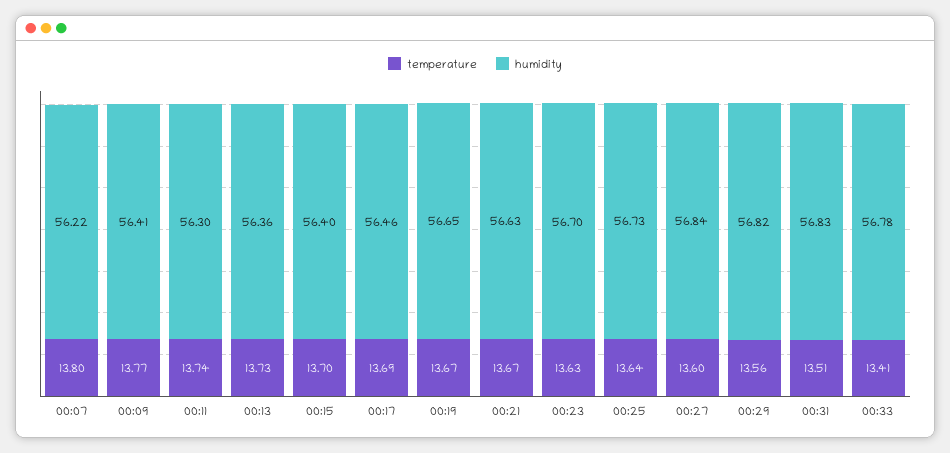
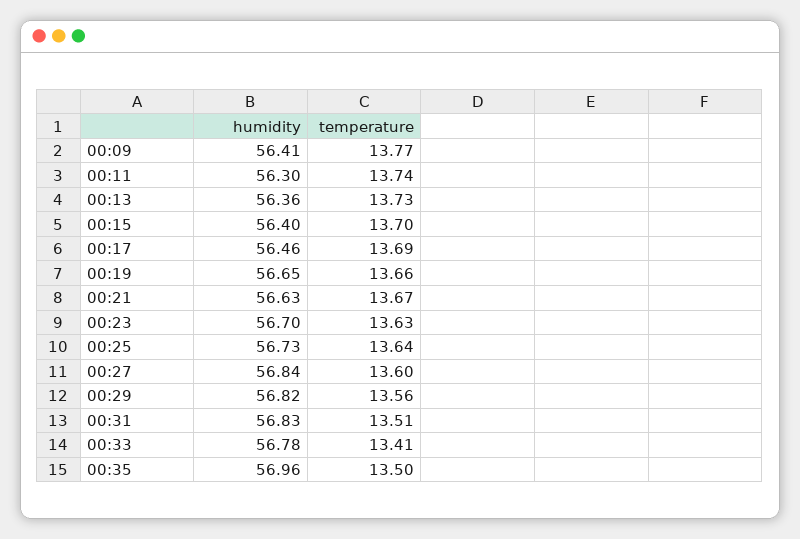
temperature, 00:07: 13.8 -> none
humidity, 00:07: 56.22 -> none
temperature, 00:19: 13.67 -> 13.66
humidity, 00:35: none -> 56.96
temperature, 00:35: none -> 13.5

